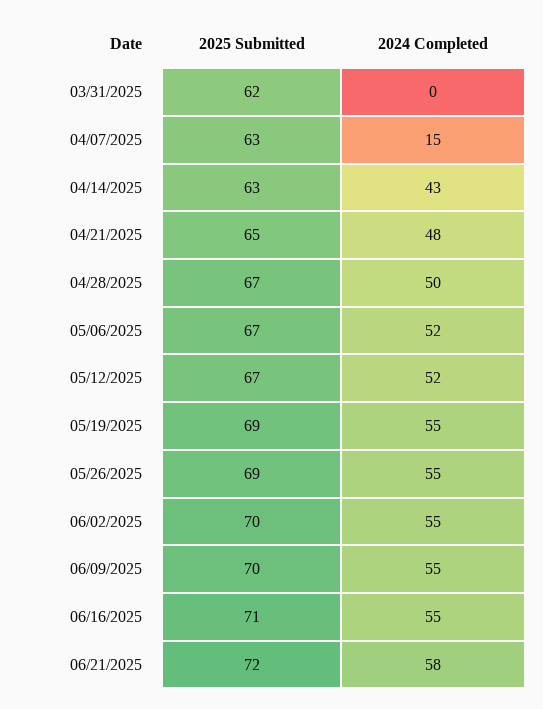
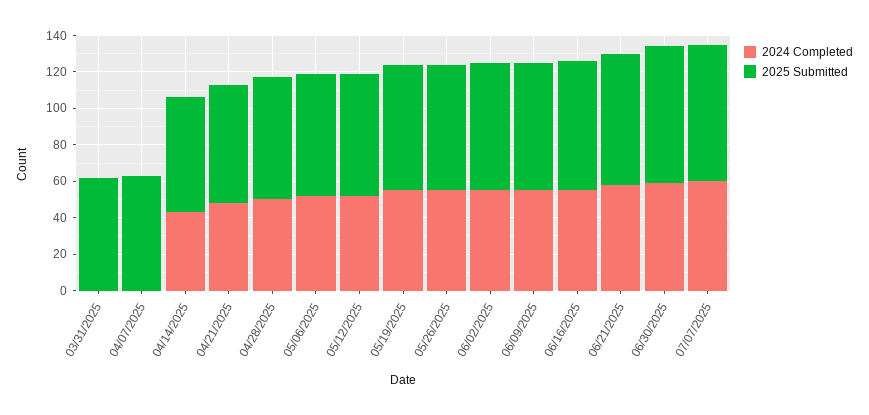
2024 Completed, 04/07/2025: 15 -> 0
2024 Completed, 06/30/2025: none -> 60
2025 Submitted, 06/30/2025: none -> 75
2024 Completed, 07/07/2025: none -> 60
2025 Submitted, 07/07/2025: none -> 75

